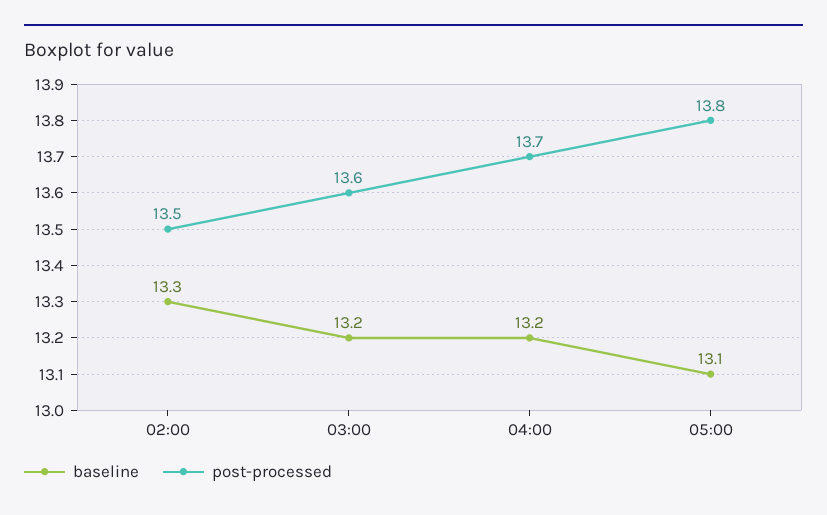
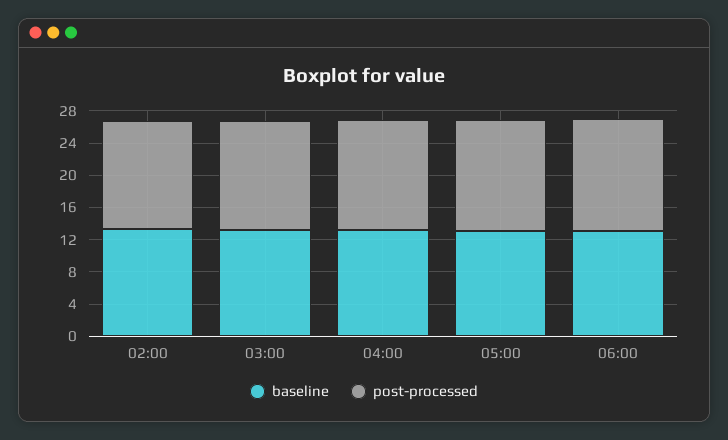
baseline, 06:00: none -> 13
post-processed, 06:00: none -> 14

